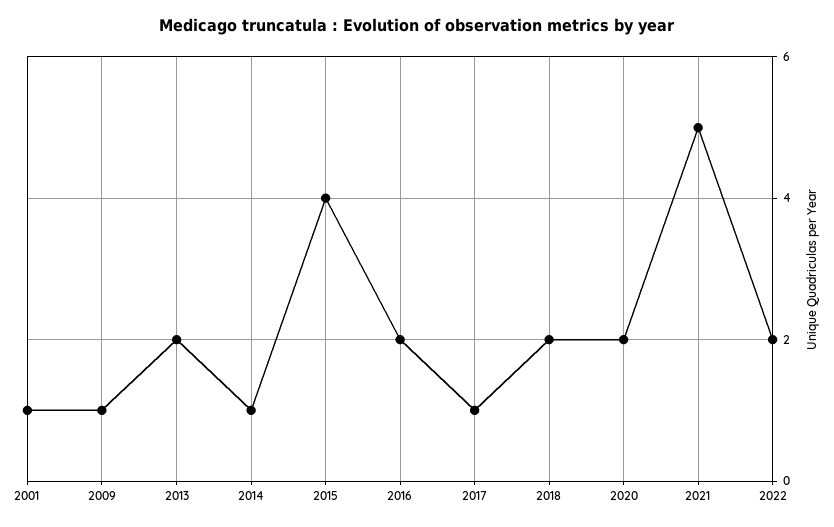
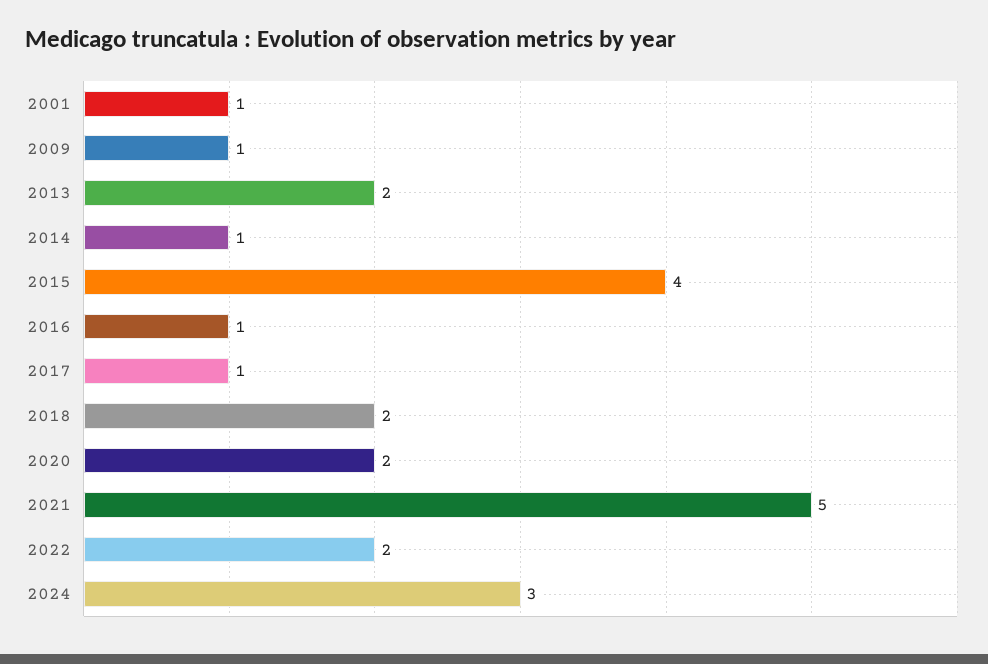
2016: 2 -> 1
2024: none -> 3

